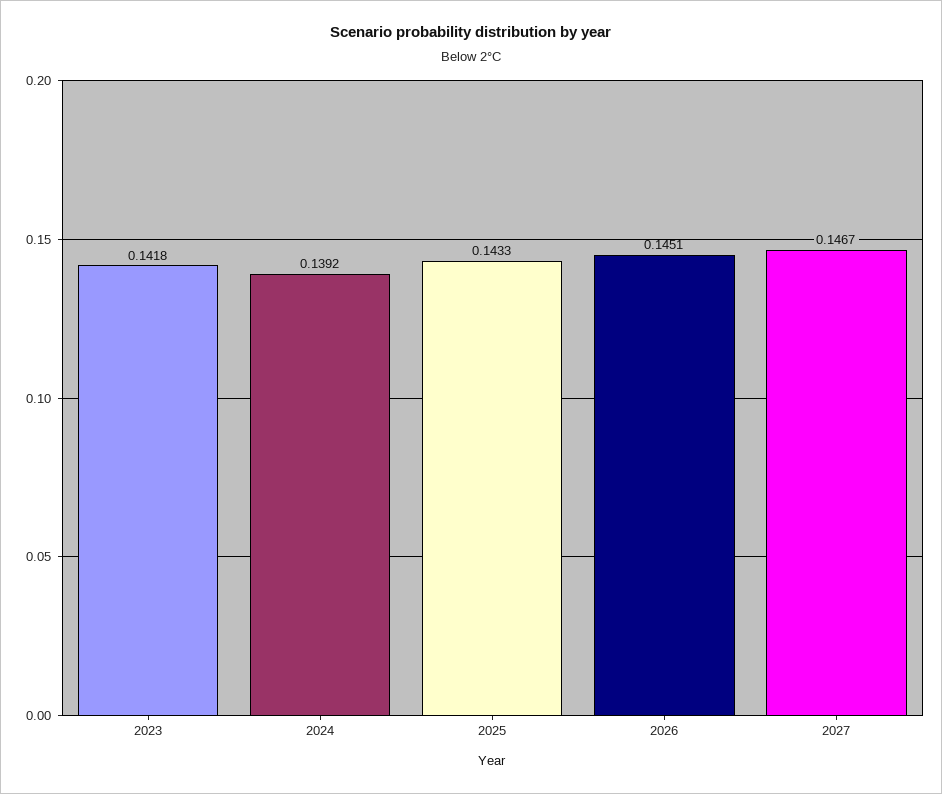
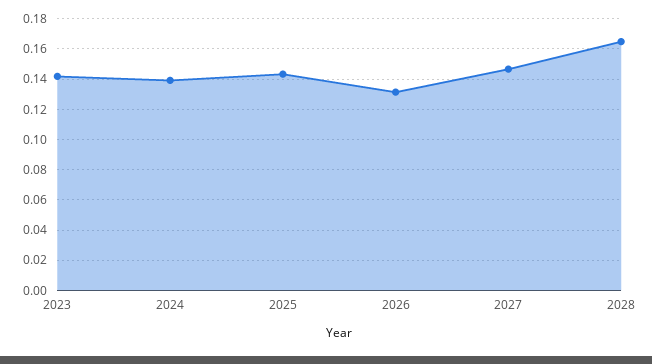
2026: 0.1451 -> 0.13
2028: none -> 0.165

